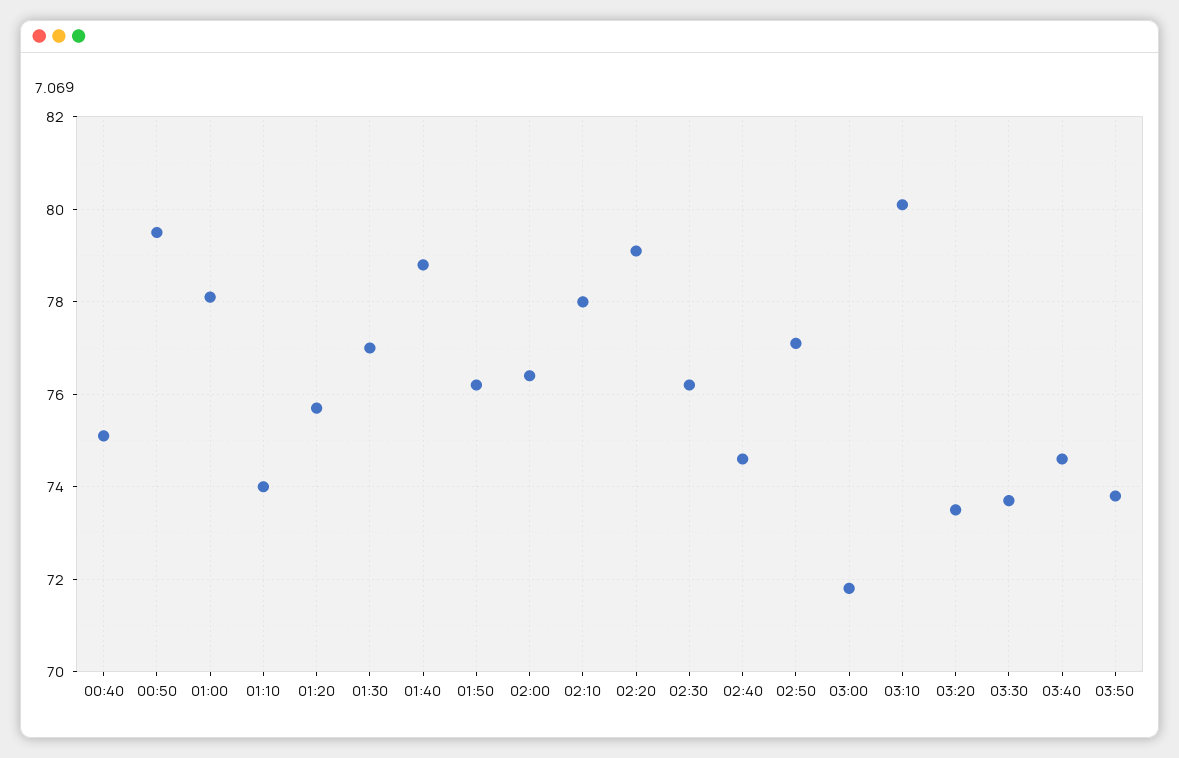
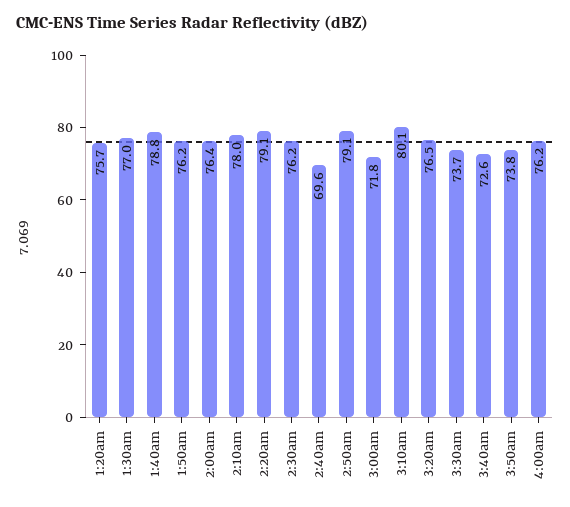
00:40: 75 -> none
00:50: 79.5 -> none
01:00: 78 -> none
01:10: 74 -> none
02:40: 74.5 -> 69.6
02:50: 77 -> 79.1
03:20: 73.5 -> 76.5
03:40: 74.5 -> 72.6
4:00am: none -> 76.2

